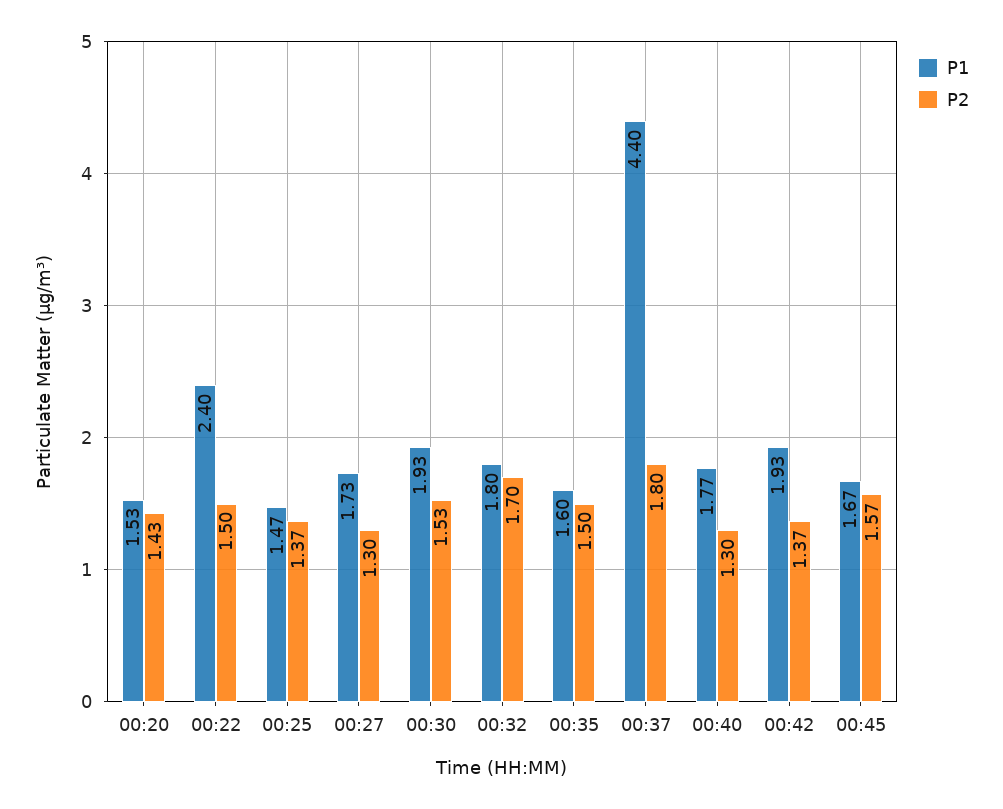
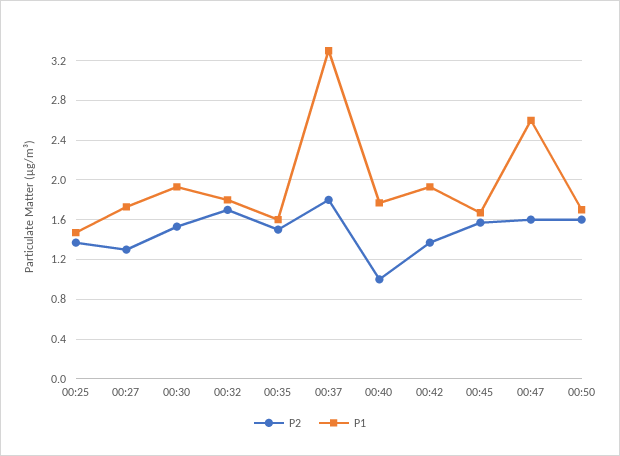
P1, 00:20: 1.53 -> none
P2, 00:20: 1.43 -> none
P1, 00:22: 2.4 -> none
P2, 00:22: 1.5 -> none
P1, 00:37: 4.4 -> 3.3
P2, 00:40: 1.3 -> 1
P2, 00:47: none -> 1.6
P1, 00:47: none -> 2.6
P2, 00:50: none -> 1.6
P1, 00:50: none -> 1.7

